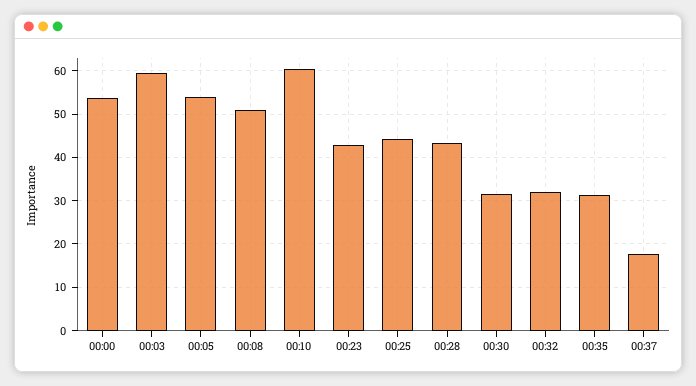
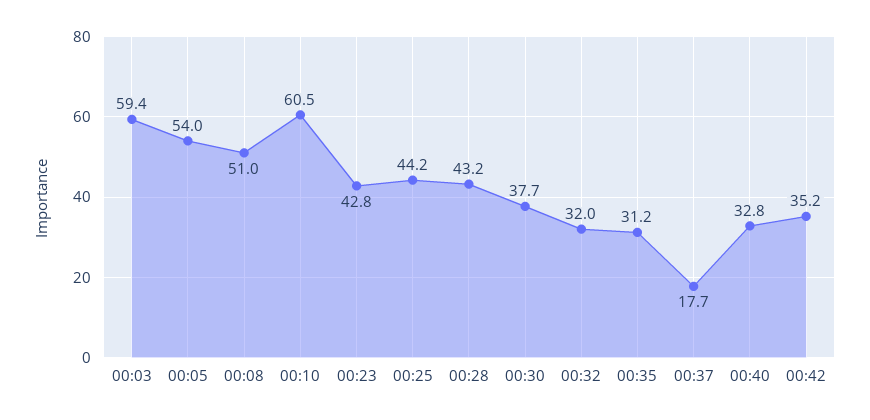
00:00: 54 -> none
00:30: 32 -> 37.7
00:40: none -> 32.8
00:42: none -> 35.2

